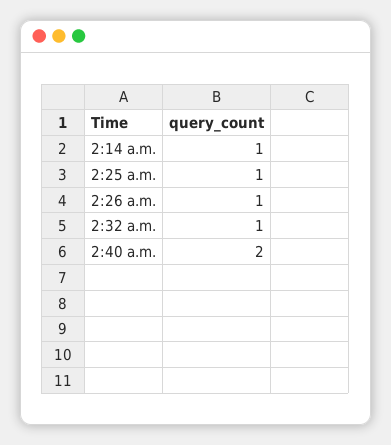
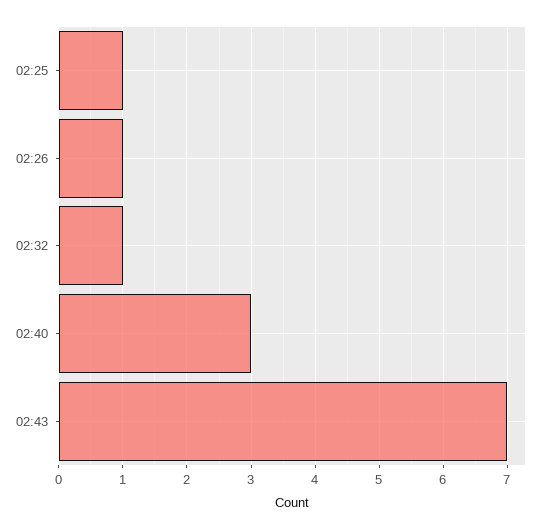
2:14 a.m.: 1 -> none
2:40 a.m.: 2 -> 3
02:43: none -> 7

